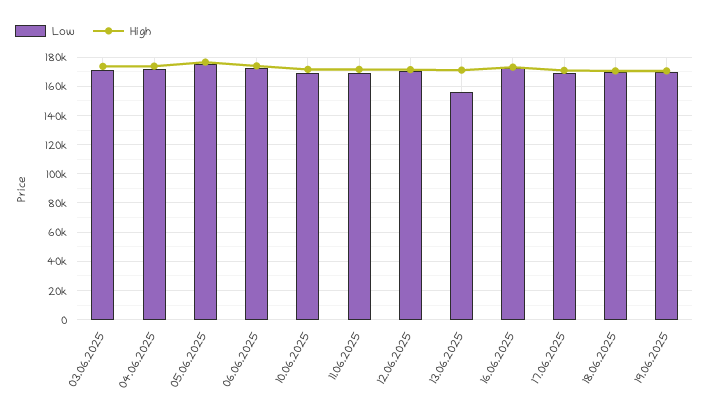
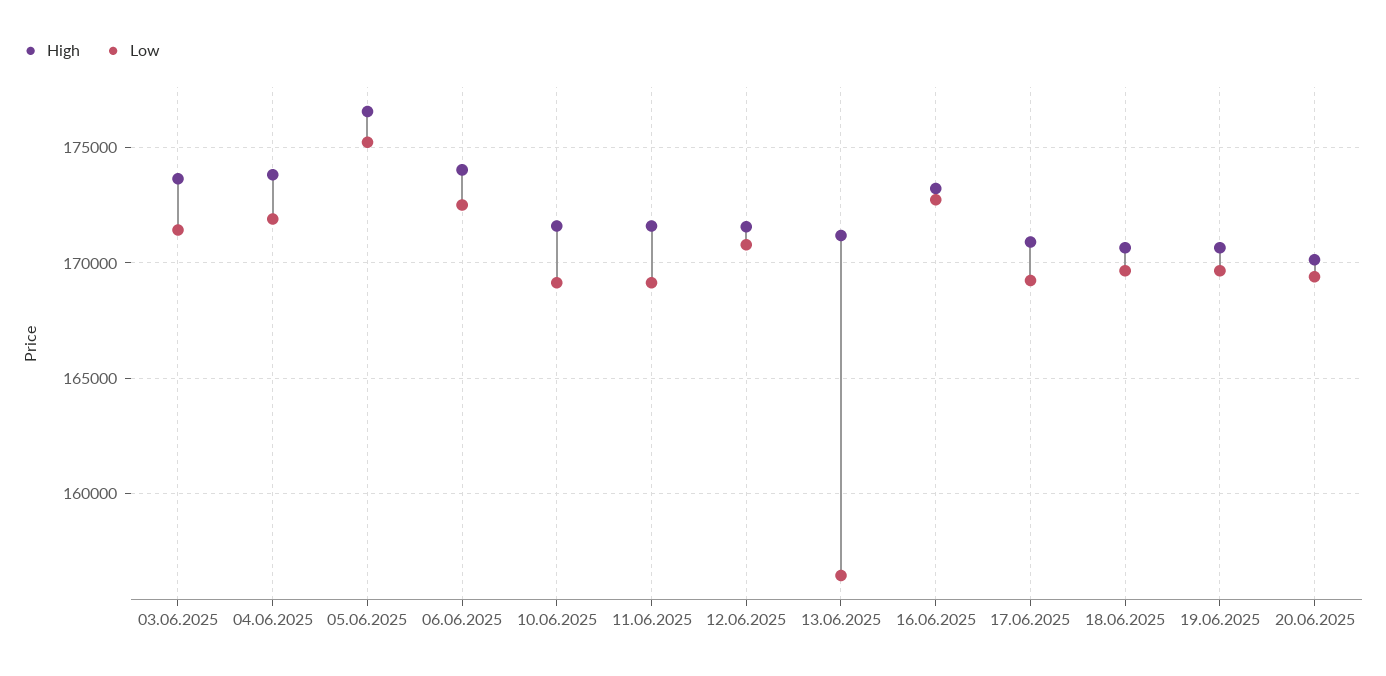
High, 20.06.2025: none -> 170000
Low, 20.06.2025: none -> 169500

